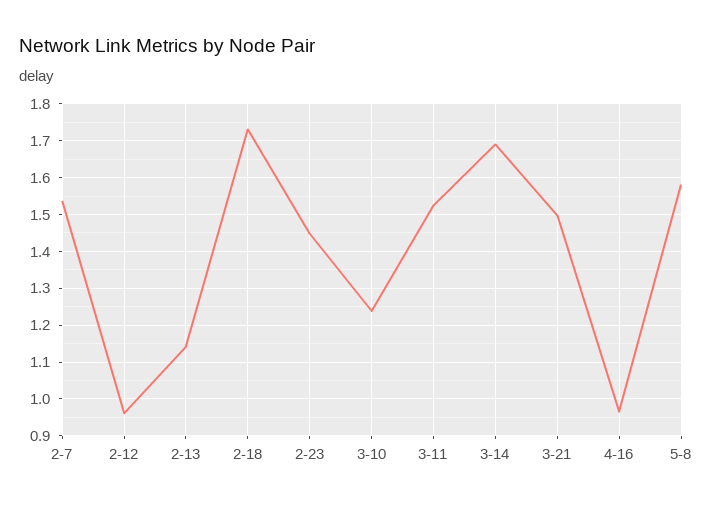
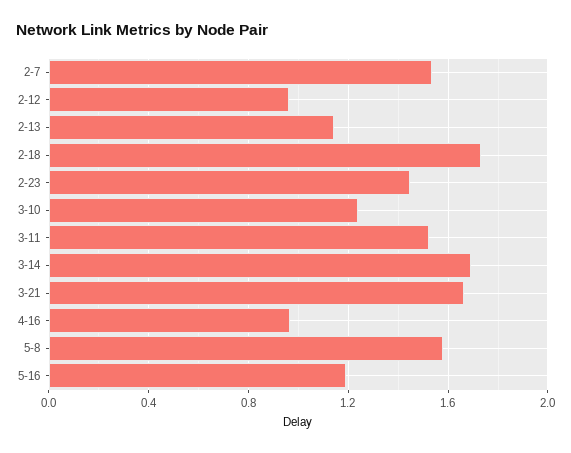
3-21: 1.5 -> 1.65
5-16: none -> 1.2

